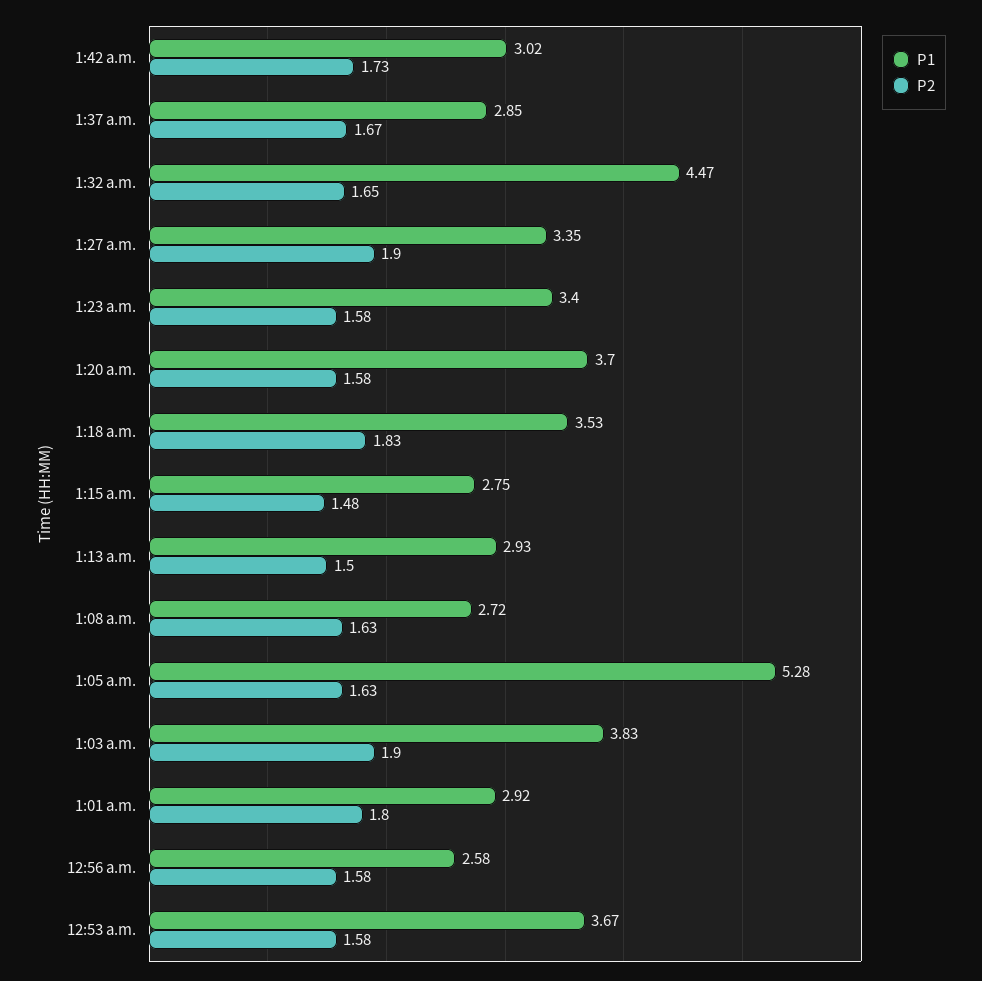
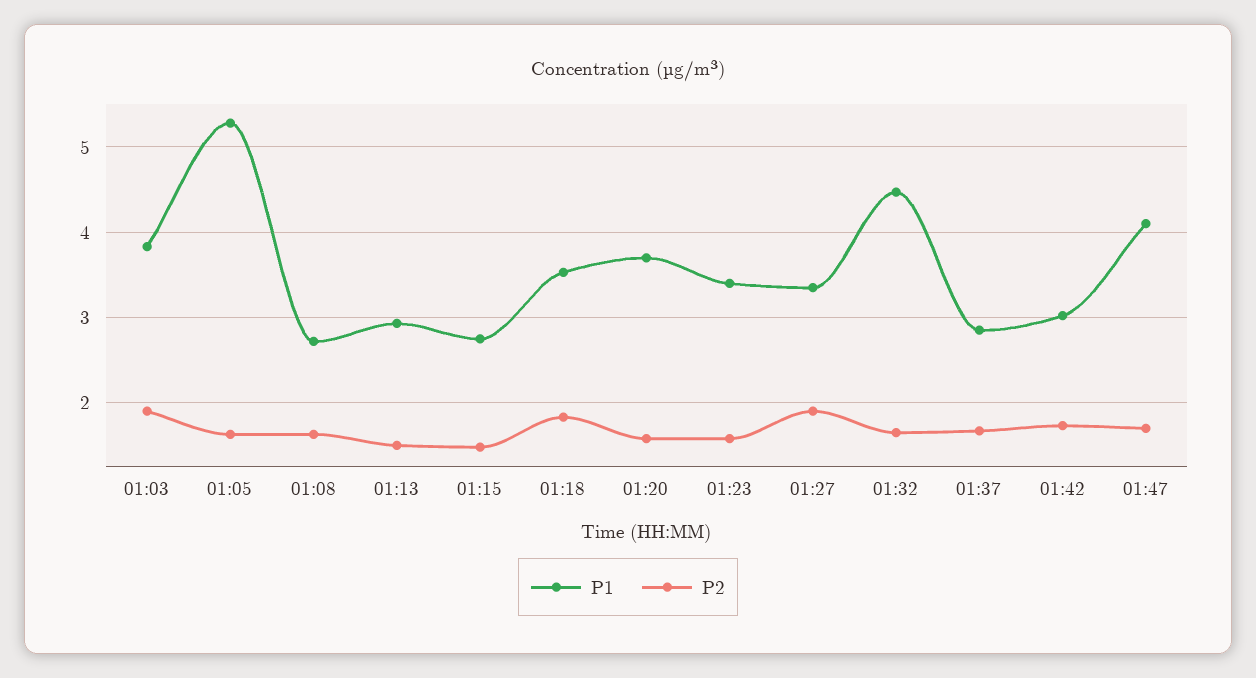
P1, 1:01 a.m.: 2.92 -> none
P2, 1:01 a.m.: 1.8 -> none
P1, 12:56 a.m.: 2.58 -> none
P2, 12:56 a.m.: 1.58 -> none
P1, 12:53 a.m.: 3.67 -> none
P2, 12:53 a.m.: 1.58 -> none
P1, 01:47: none -> 4.1
P2, 01:47: none -> 1.7

